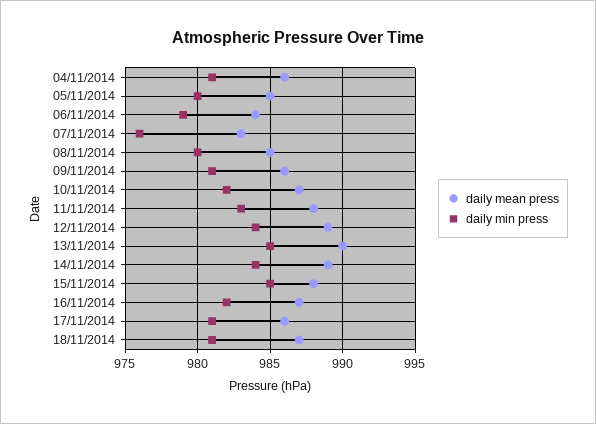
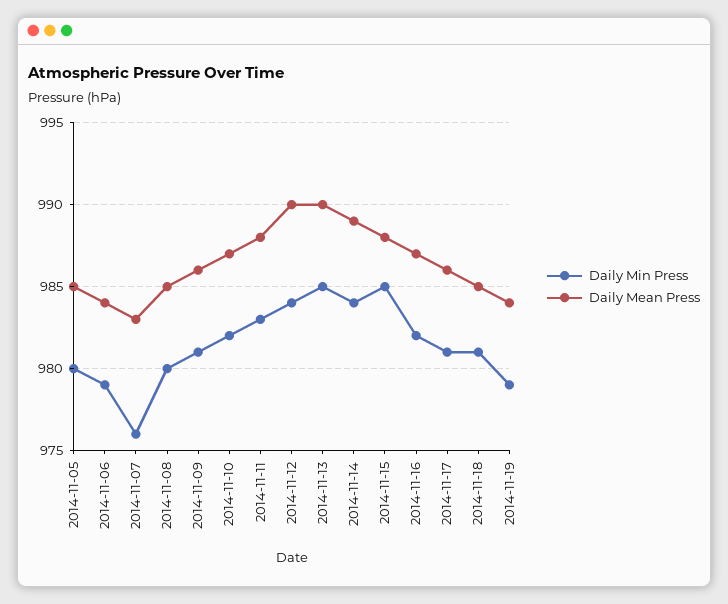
daily mean press, 04/11/2014: 986 -> none
daily min press, 04/11/2014: 981 -> none
daily mean press, 12/11/2014: 989 -> 990
daily mean press, 18/11/2014: 987 -> 985
daily min press, 2014-11-19: none -> 979
daily mean press, 2014-11-19: none -> 984

